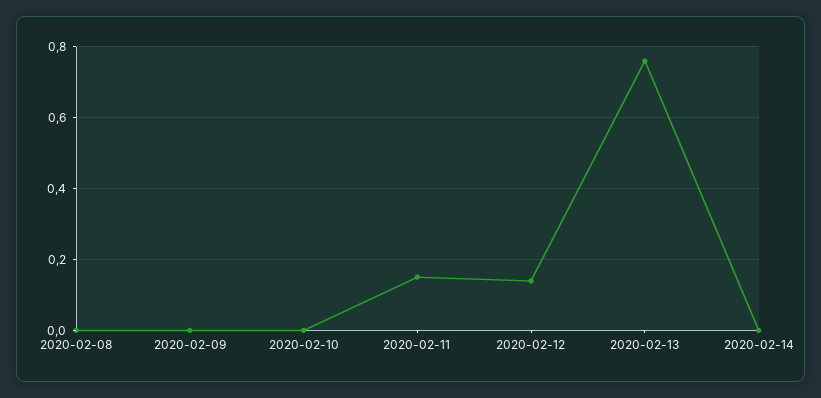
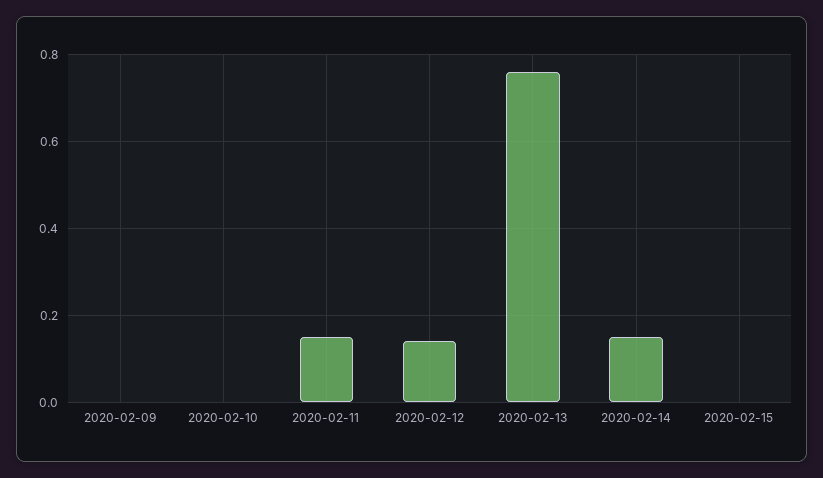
2020-02-08: 0 -> none
2020-02-14: 0 -> 0.15
2020-02-15: none -> 0

